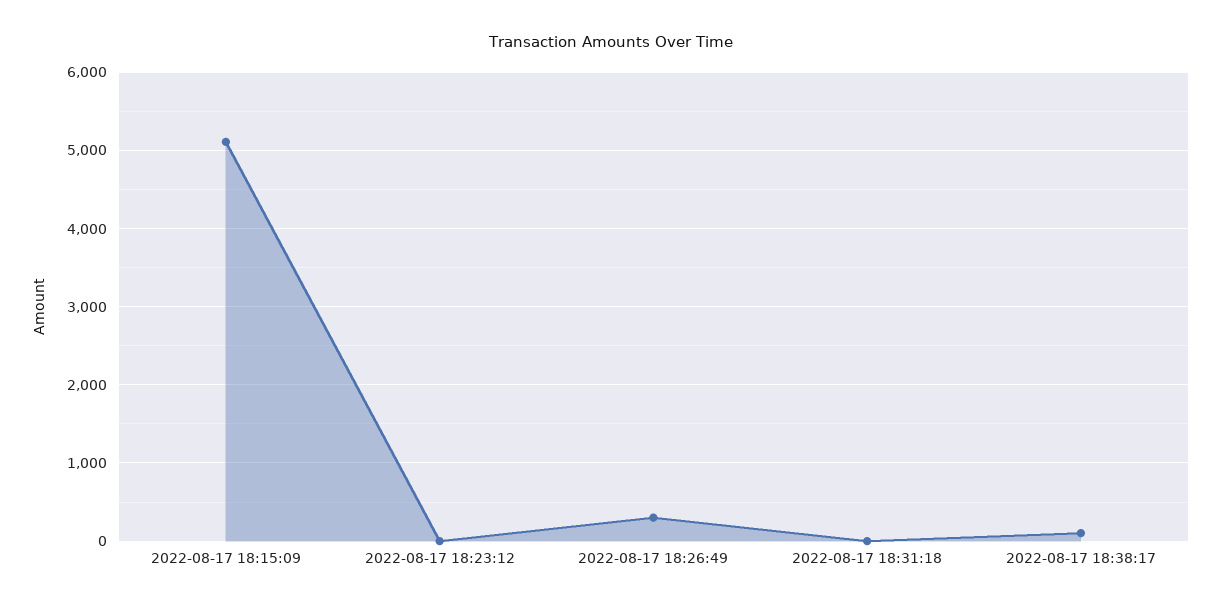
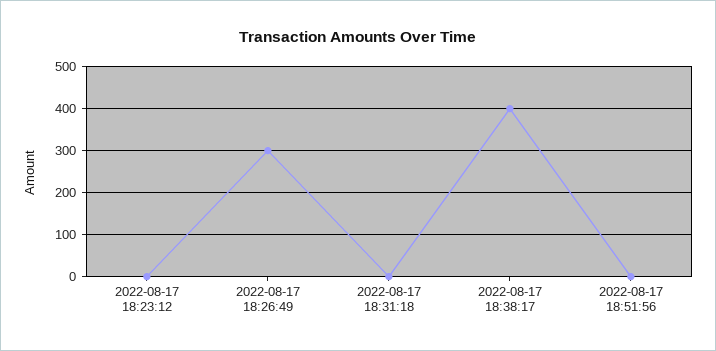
2022-08-17 18:15:09: 5100 -> none
2022-08-17 18:38:17: 100 -> 400
2022-08-17 18:51:56: none -> 0

